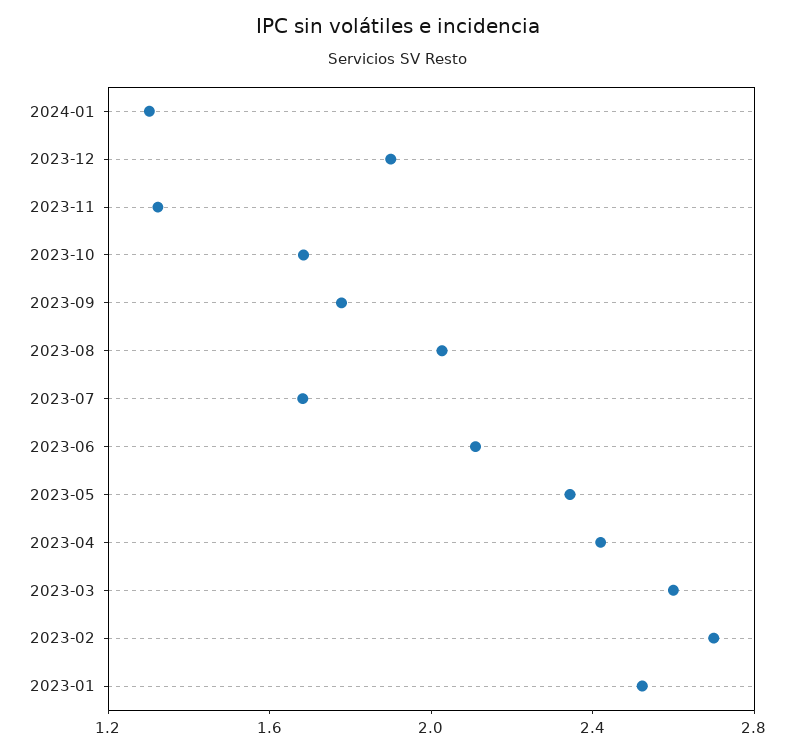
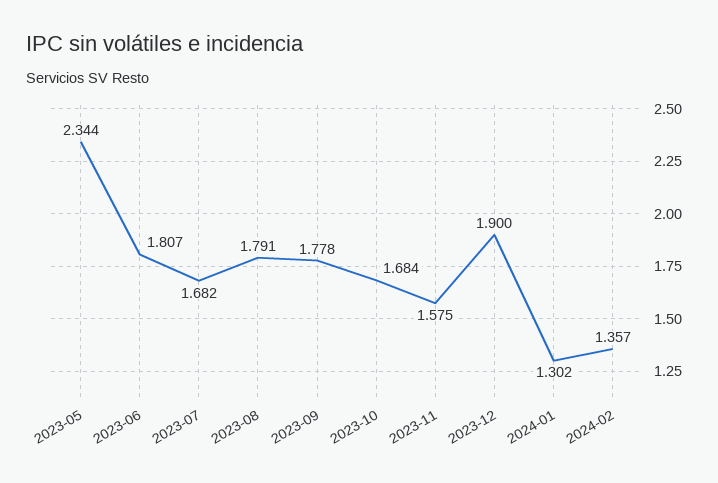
2023-11: 1.3 -> 1.575
2023-08: 2 -> 1.791
2023-06: 2.1 -> 1.807
2023-04: 2.4 -> none
2023-03: 2.6 -> none
2023-02: 2.7 -> none
2023-01: 2.5 -> none
2024-02: none -> 1.357

